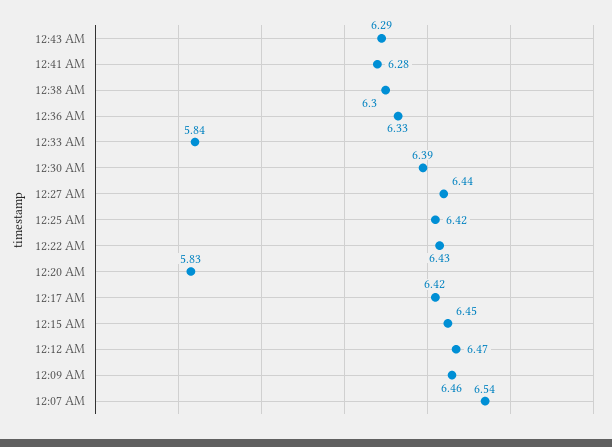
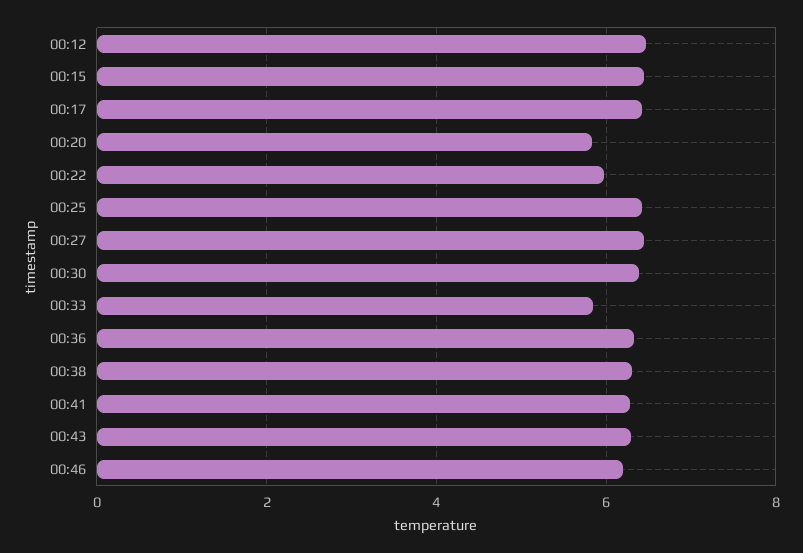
12:22 AM: 6.43 -> 6
12:09 AM: 6.46 -> none
12:07 AM: 6.54 -> none
00:46: none -> 6.2

